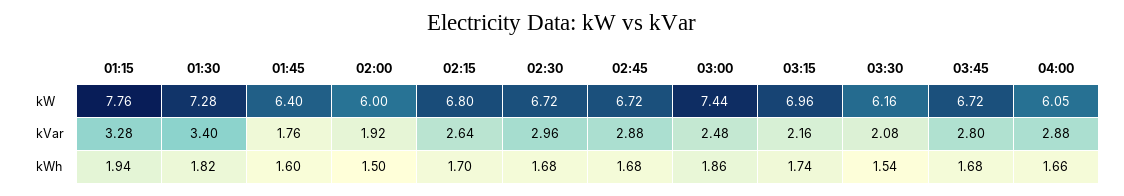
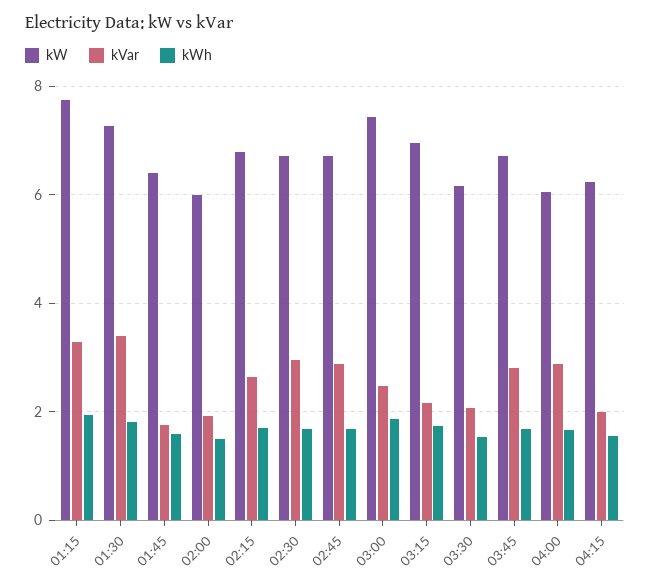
kW, 04:15: none -> 6.2
kVar, 04:15: none -> 2
kWh, 04:15: none -> 1.6

